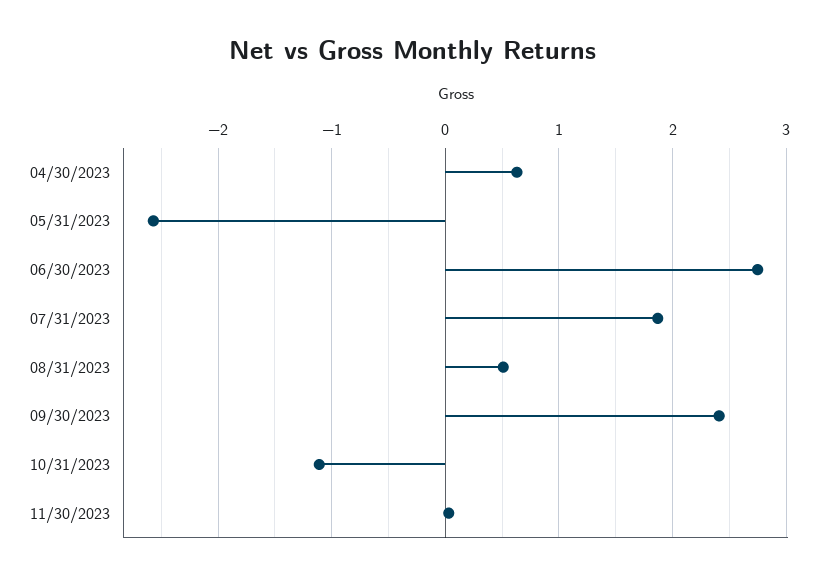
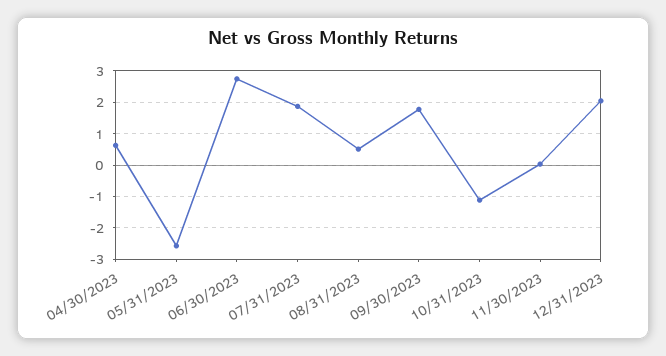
09/30/2023: 2.4 -> 1.8
12/31/2023: none -> 2

